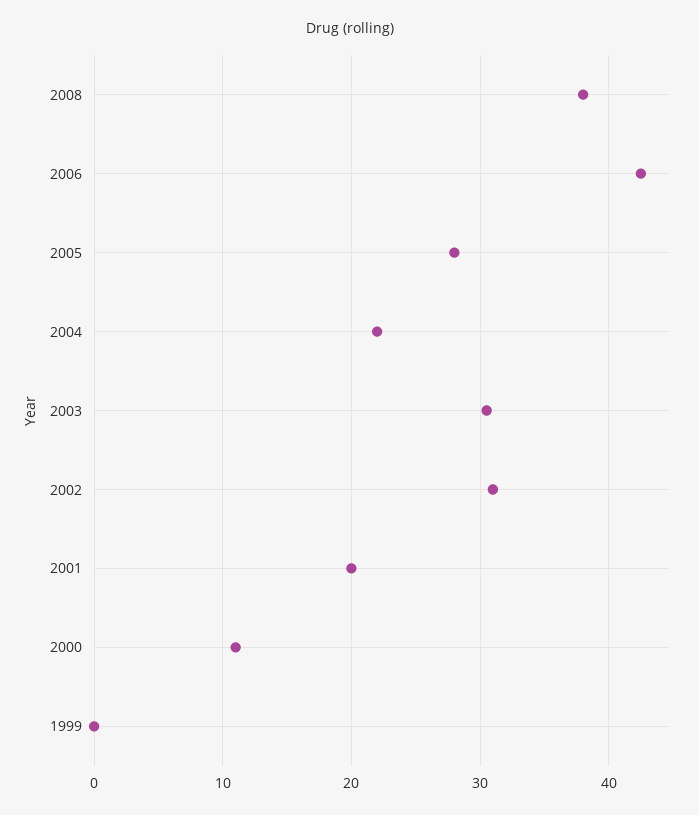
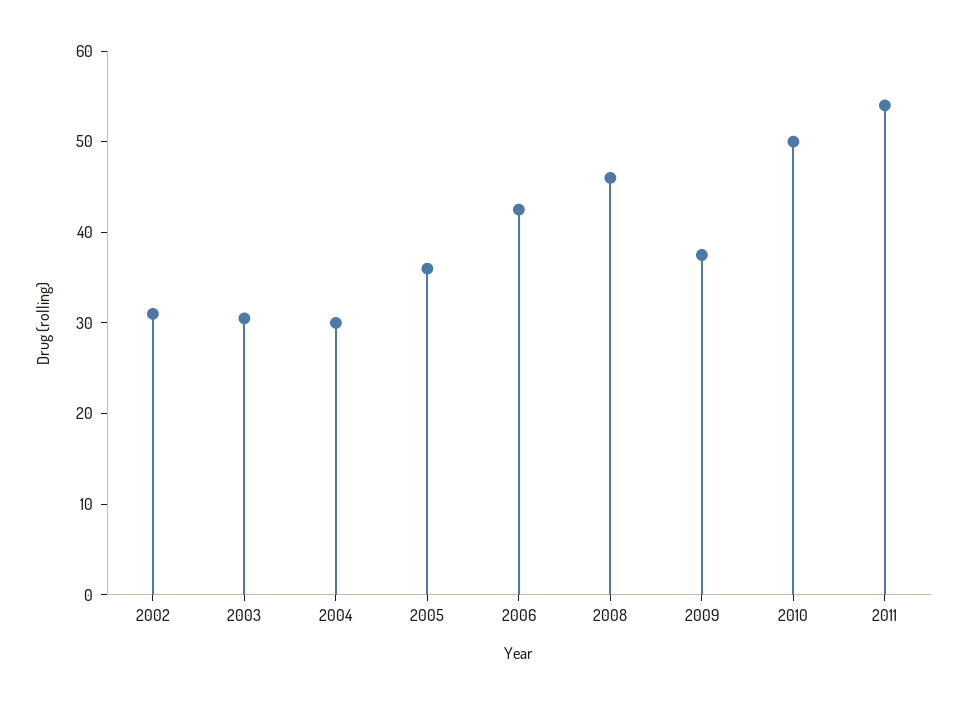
2008: 38 -> 46
2005: 28 -> 36
2004: 22 -> 30
2001: 20 -> none
2000: 11 -> none
1999: 0 -> none
2009: none -> 38
2010: none -> 50
2011: none -> 54

